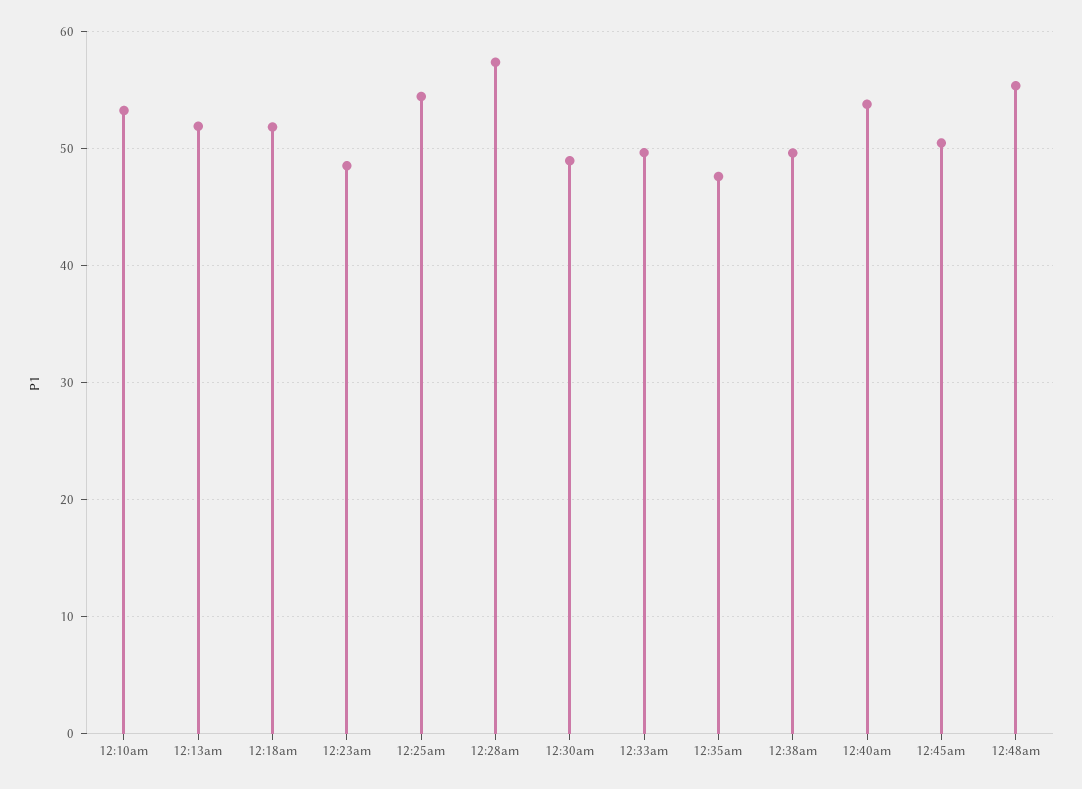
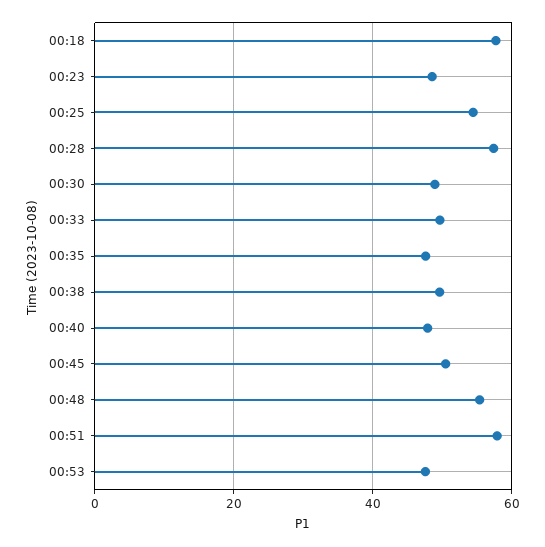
12:10am: 53 -> none
12:13am: 52 -> none
12:18am: 52 -> 58
12:40am: 54 -> 48
00:51: none -> 58
00:53: none -> 48

